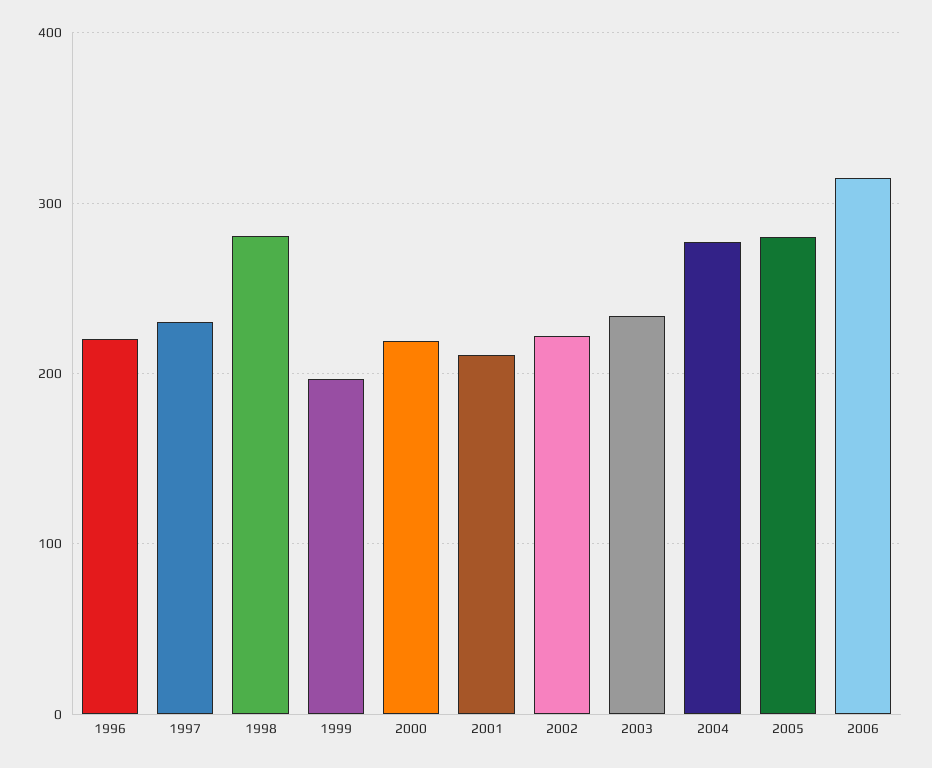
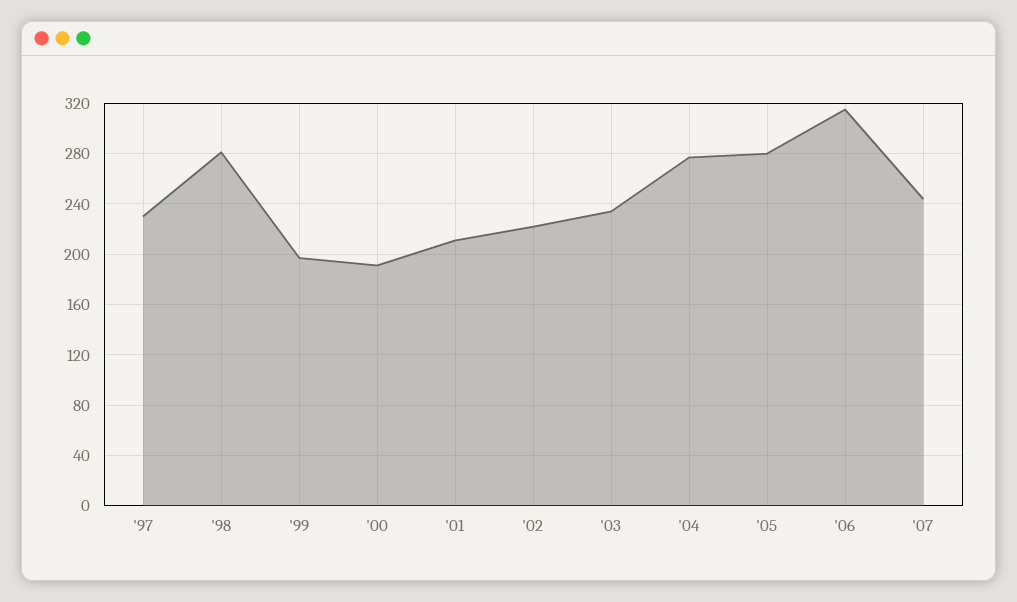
1996: 220 -> none
2000: 220 -> 190
'07: none -> 245

